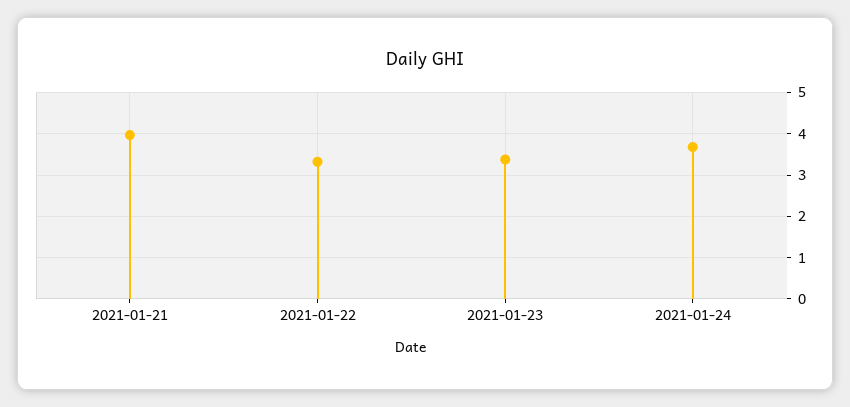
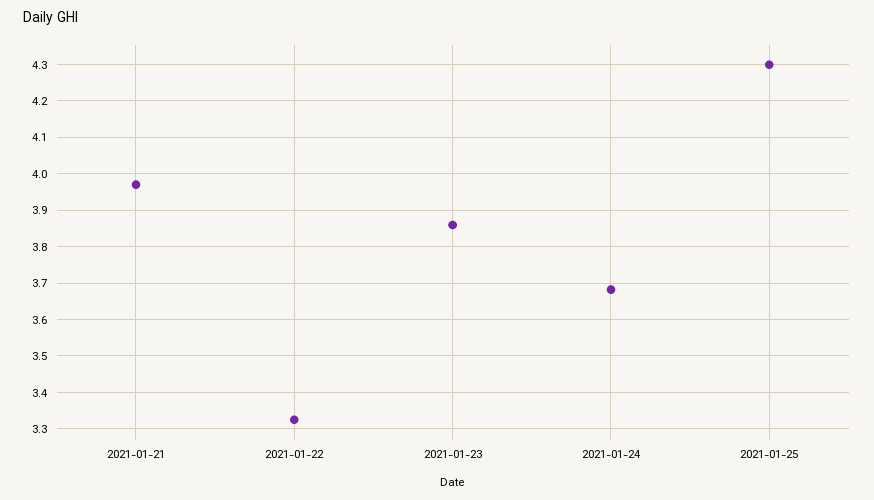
2021-01-23: 3.4 -> 3.86
2021-01-25: none -> 4.3

